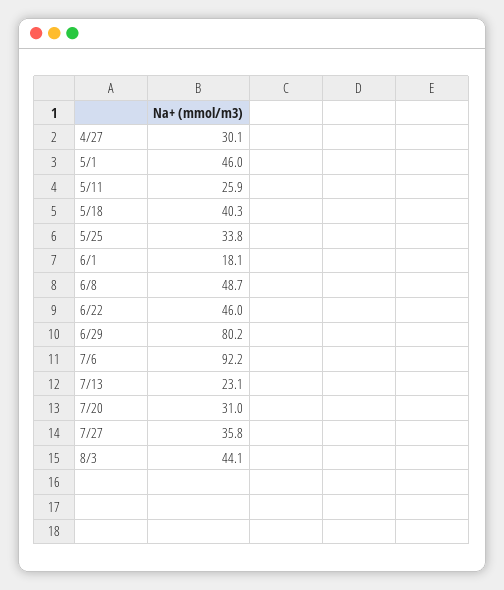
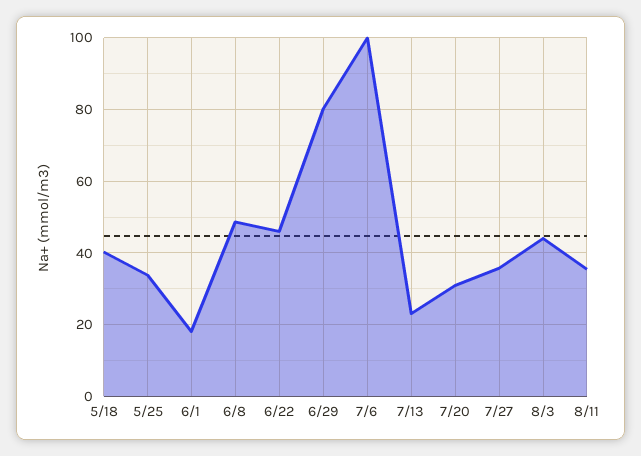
4/27: 30.1 -> none
5/1: 46 -> none
5/11: 25.9 -> none
7/6: 92.2 -> 100
8/11: none -> 36

